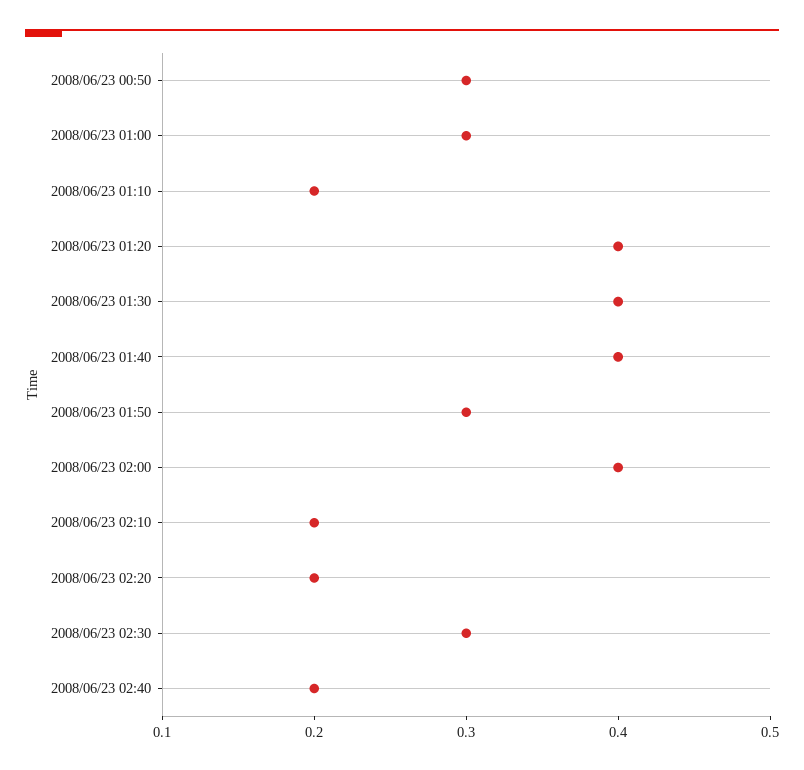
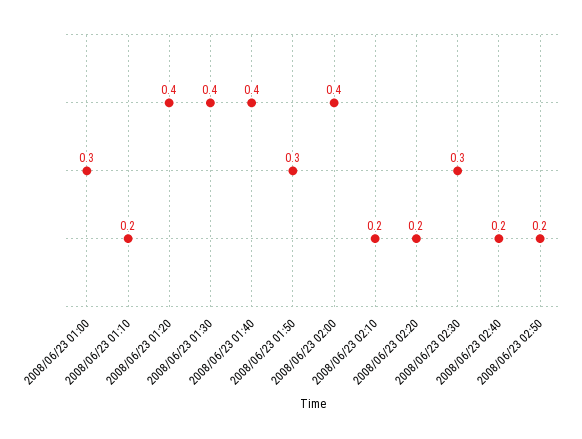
2008/06/23 00:50: 0.3 -> none
2008/06/23 02:50: none -> 0.2

